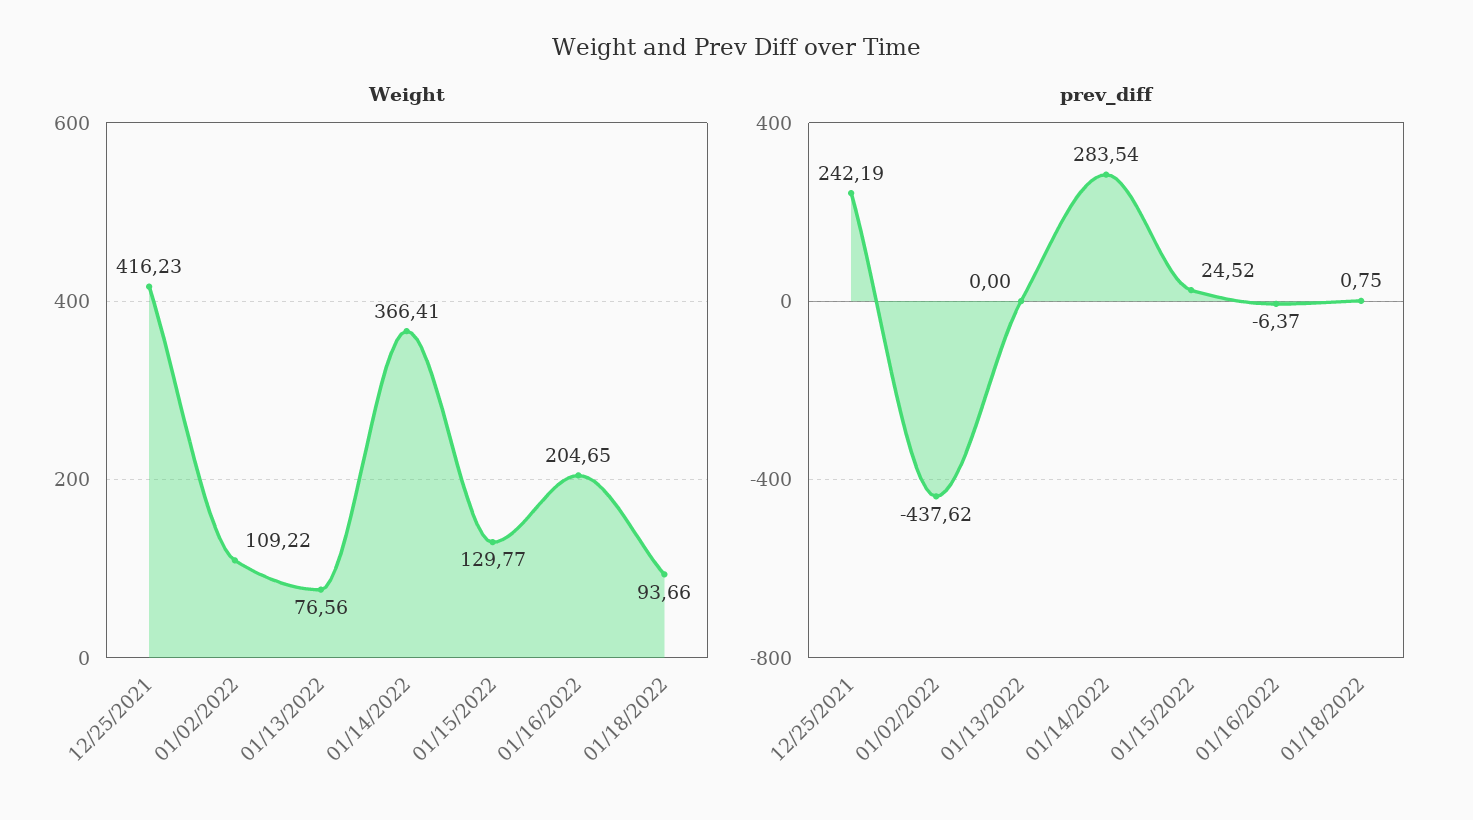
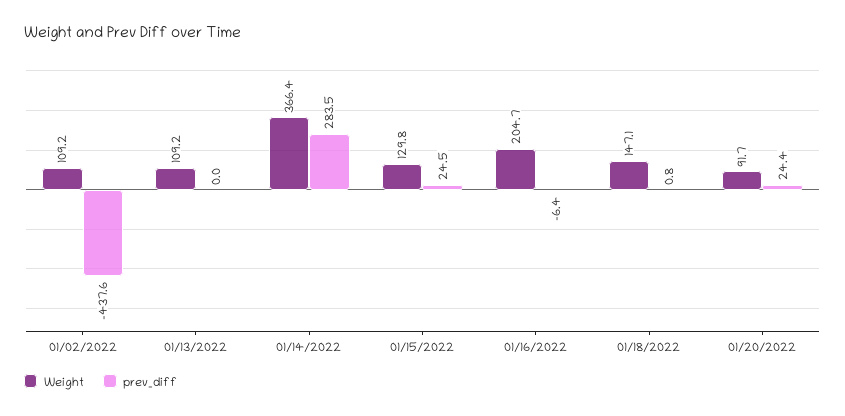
Weight, 12/25/2021: 416.23 -> none
Weight, 01/13/2022: 76.56 -> 109.2
Weight, 01/18/2022: 93.66 -> 147.1
prev_diff, 12/25/2021: 242.19 -> none
Weight, 01/20/2022: none -> 91.7
prev_diff, 01/20/2022: none -> 24.4

